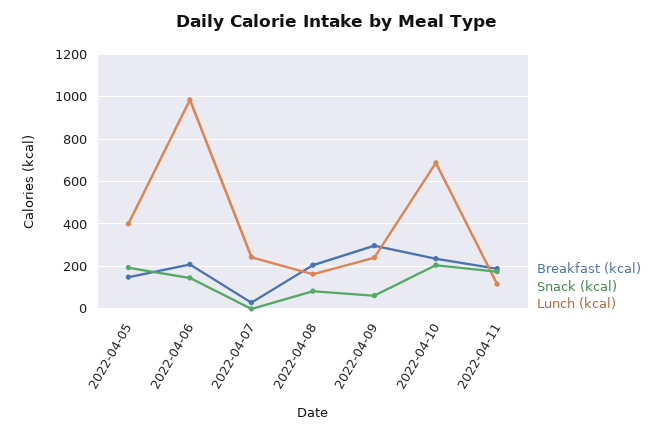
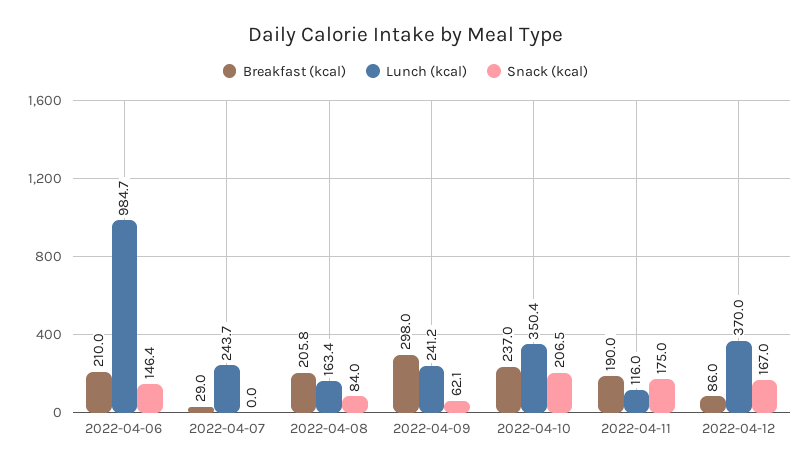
Breakfast (kcal), 2022-04-05: 150 -> none
Snack (kcal), 2022-04-05: 200 -> none
Lunch (kcal), 2022-04-05: 400 -> none
Lunch (kcal), 2022-04-10: 700 -> 350.4
Breakfast (kcal), 2022-04-12: none -> 86
Lunch (kcal), 2022-04-12: none -> 370
Snack (kcal), 2022-04-12: none -> 167

